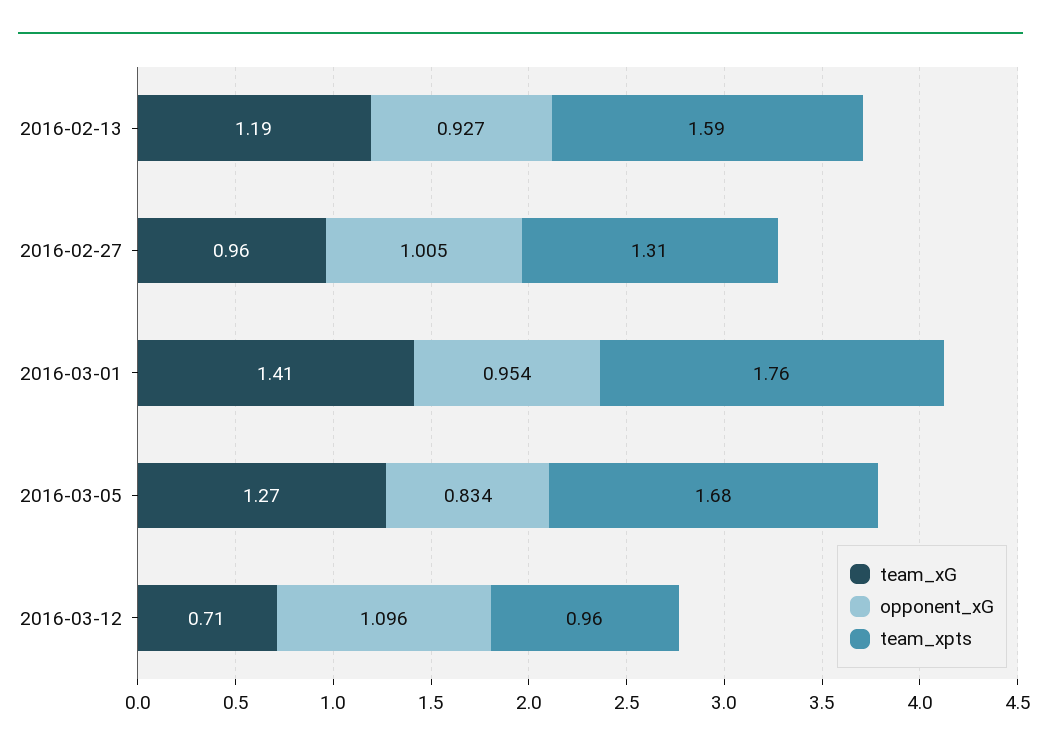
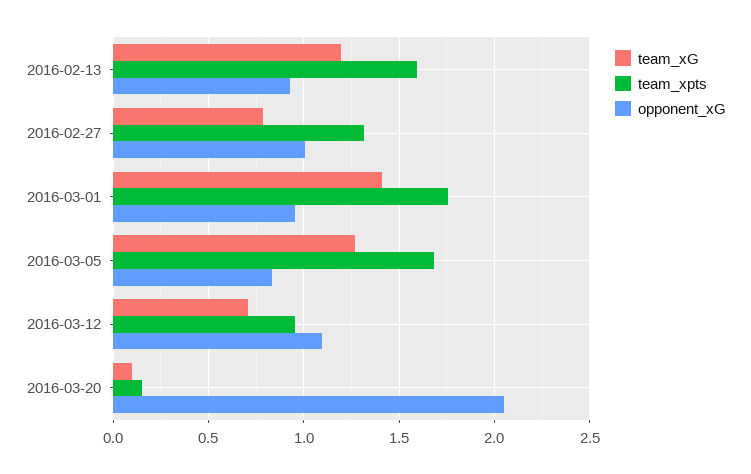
team_xG, 2016-02-27: 0.96 -> 0.8
team_xG, 2016-03-20: none -> 0.1
team_xpts, 2016-03-20: none -> 0.15
opponent_xG, 2016-03-20: none -> 2.05

